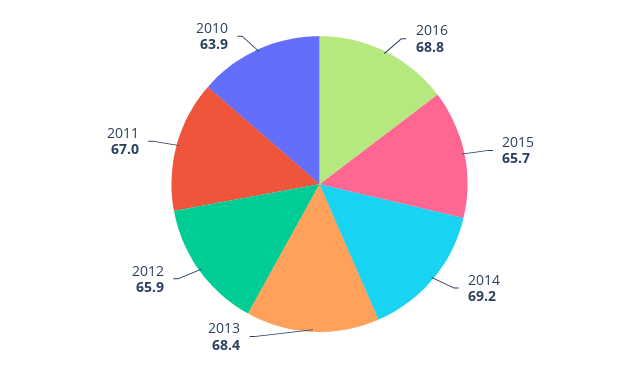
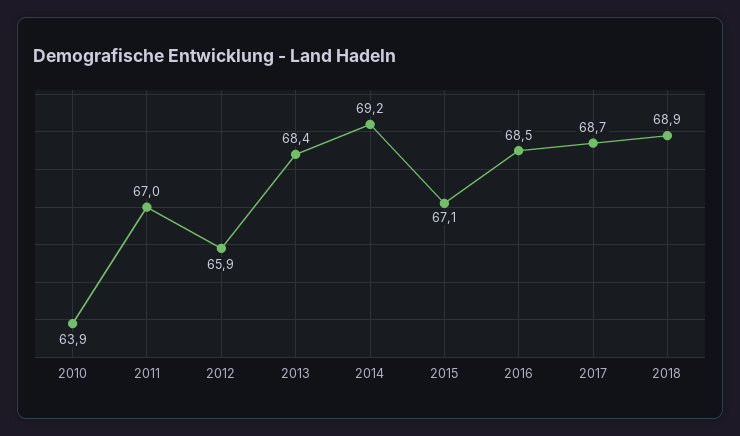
2016: 68.8 -> 68.5
2015: 65.7 -> 67.1
2017: none -> 68.7
2018: none -> 68.9

